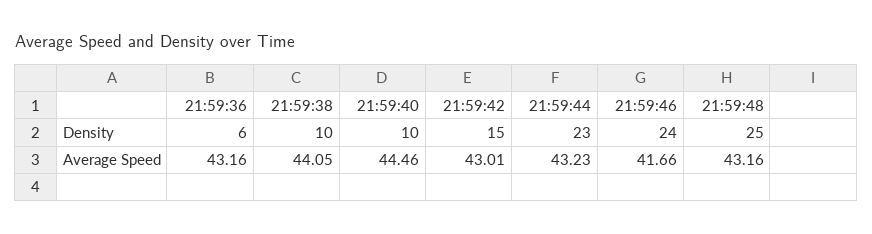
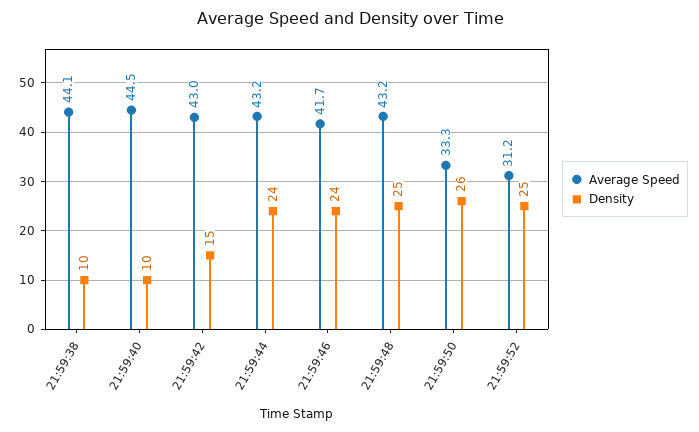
Density, 21:59:36: 6 -> none
Density, 21:59:44: 23 -> 24
Average Speed, 21:59:36: 43.16 -> none
Average Speed, 21:59:50: none -> 33.3
Density, 21:59:50: none -> 26
Average Speed, 21:59:52: none -> 31.2
Density, 21:59:52: none -> 25

